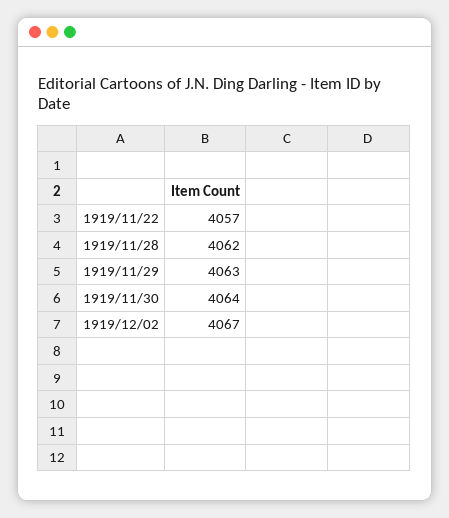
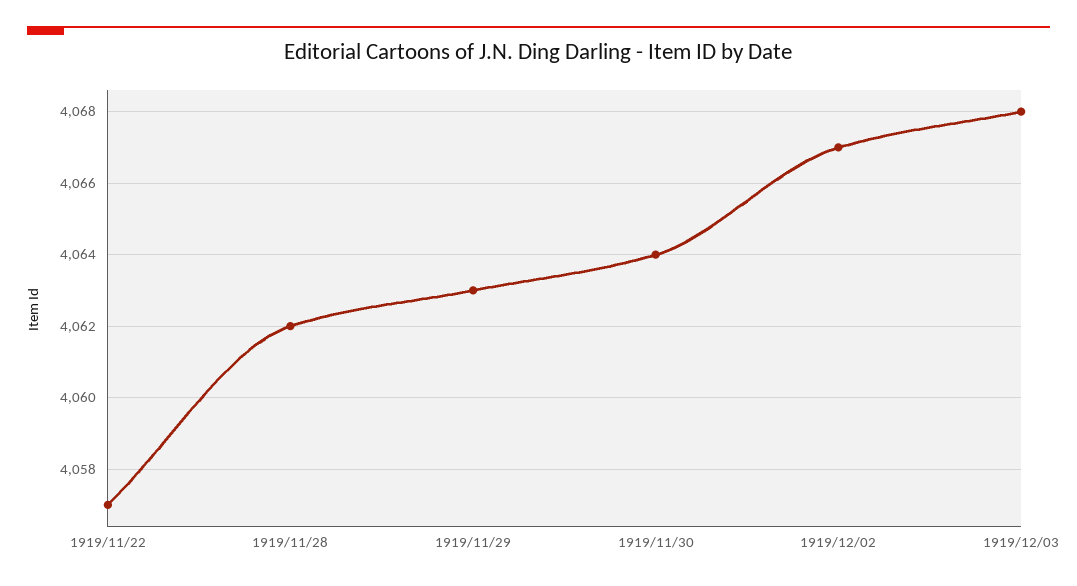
1919/12/03: none -> 4068

